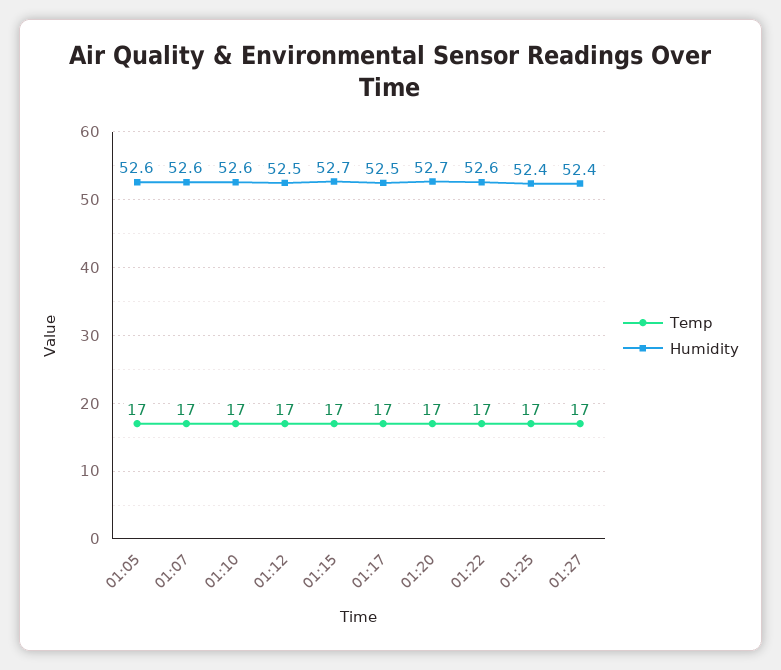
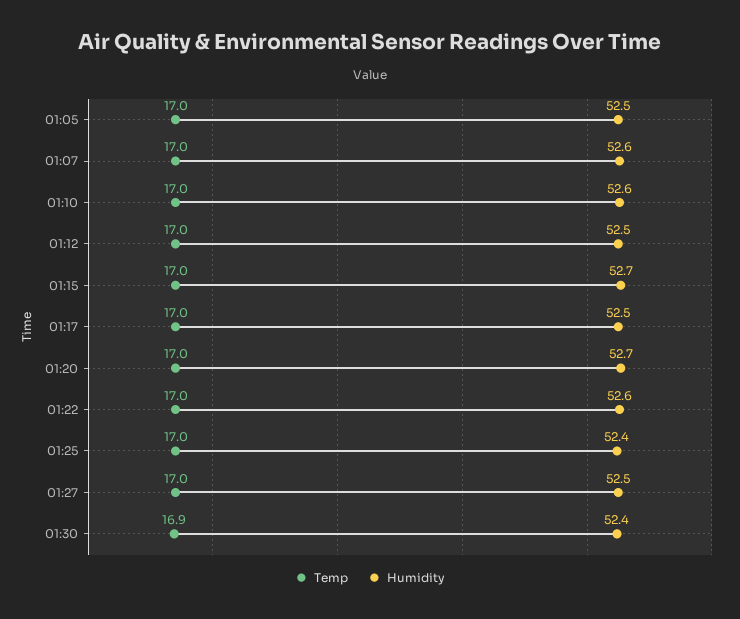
Humidity, 01:05: 52.6 -> 52.5
Humidity, 01:27: 52.4 -> 52.5
Temp, 01:30: none -> 16.9
Humidity, 01:30: none -> 52.4

